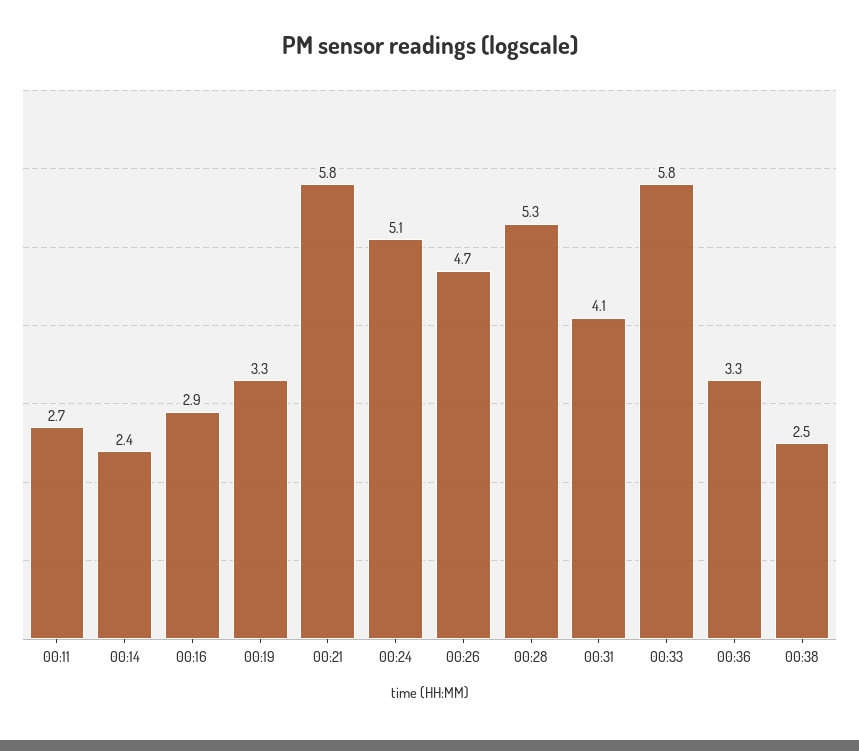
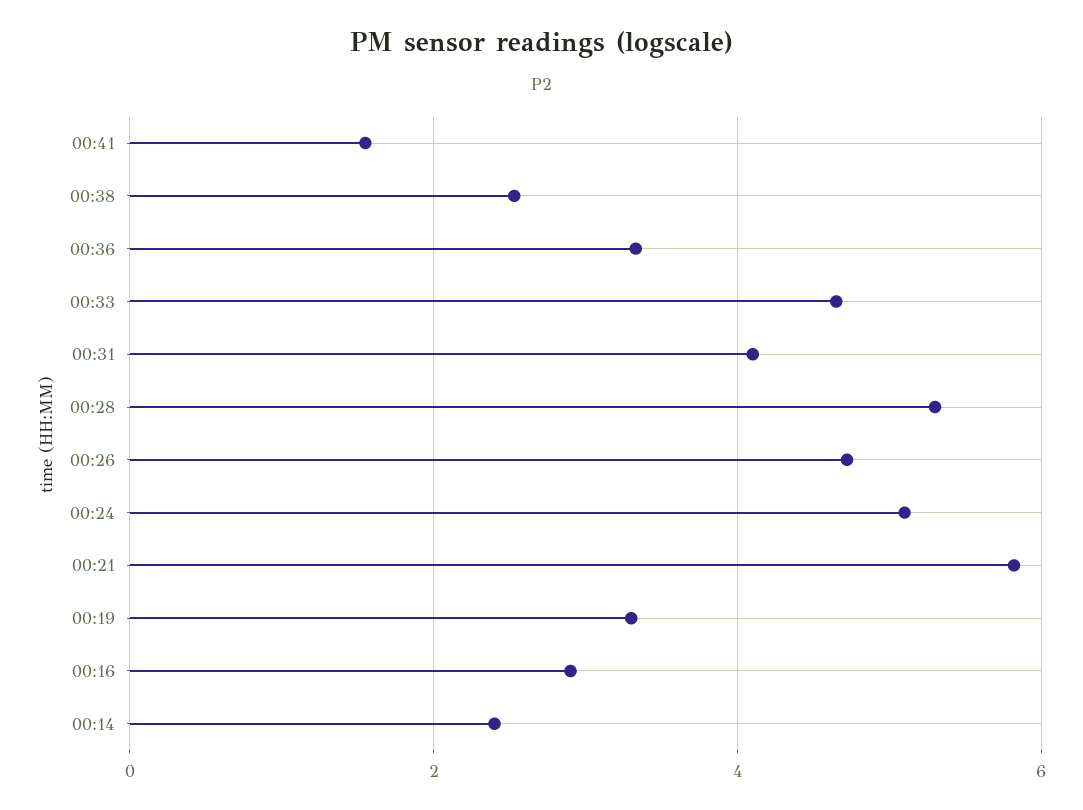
00:11: 2.7 -> none
00:33: 5.8 -> 4.6
00:41: none -> 1.6

